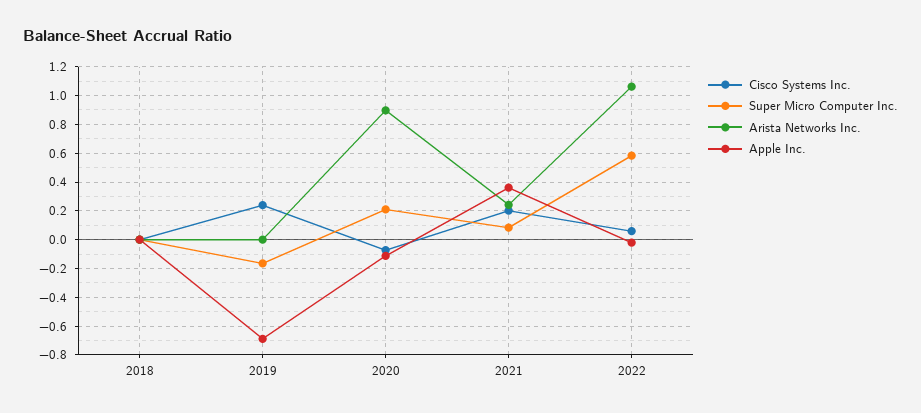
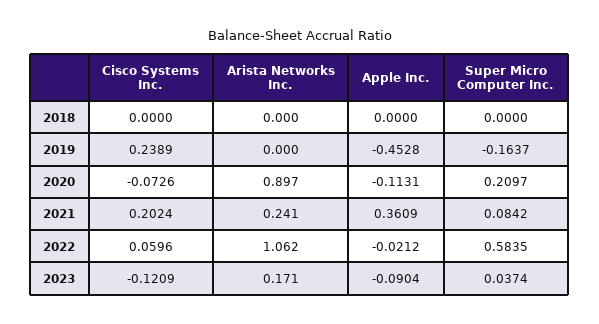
Apple Inc., 2019: -0.7 -> -0.4528
Cisco Systems Inc., 2023: none -> -0.1209
Arista Networks Inc., 2023: none -> 0.171
Apple Inc., 2023: none -> -0.0904
Super Micro Computer Inc., 2023: none -> 0.0374

